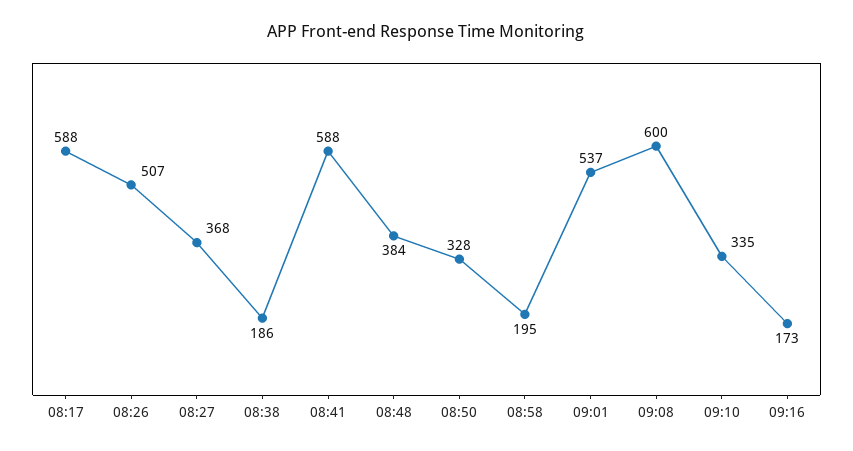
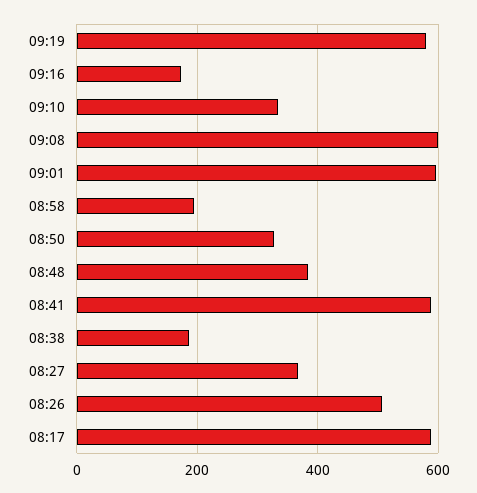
09:01: 537 -> 600
09:19: none -> 580

